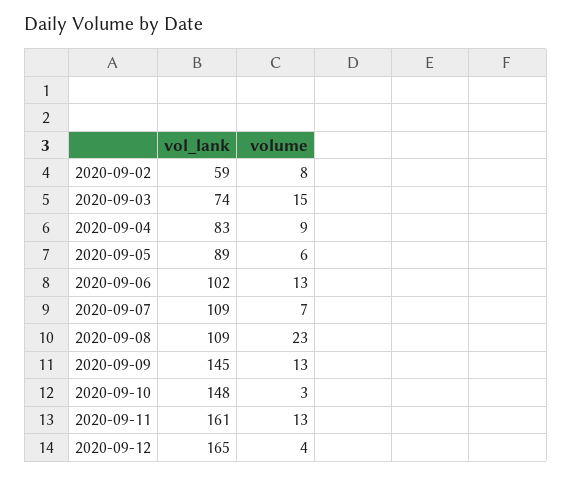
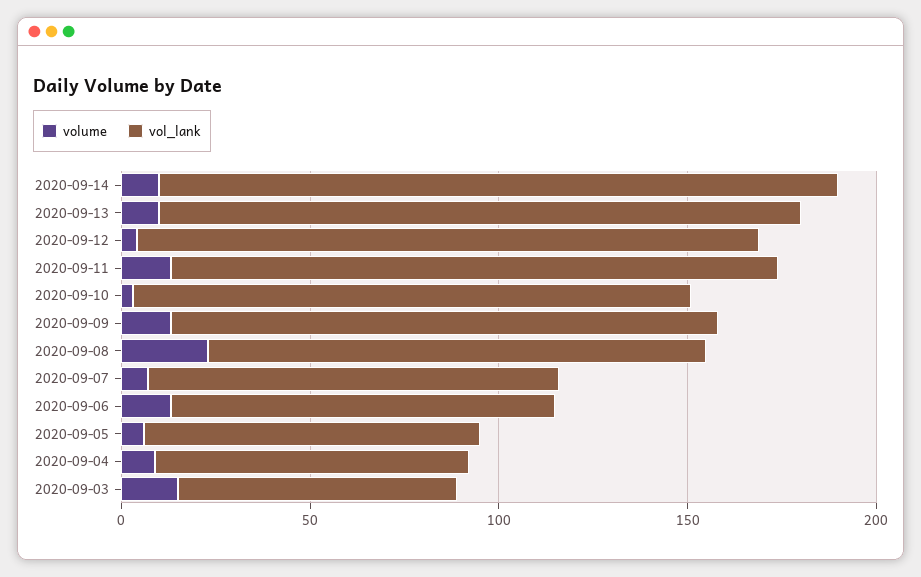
vol_lank, 2020-09-02: 59 -> none
volume, 2020-09-02: 8 -> none
vol_lank, 2020-09-08: 109 -> 130
volume, 2020-09-14: none -> 10
vol_lank, 2020-09-14: none -> 180
volume, 2020-09-13: none -> 10
vol_lank, 2020-09-13: none -> 170

